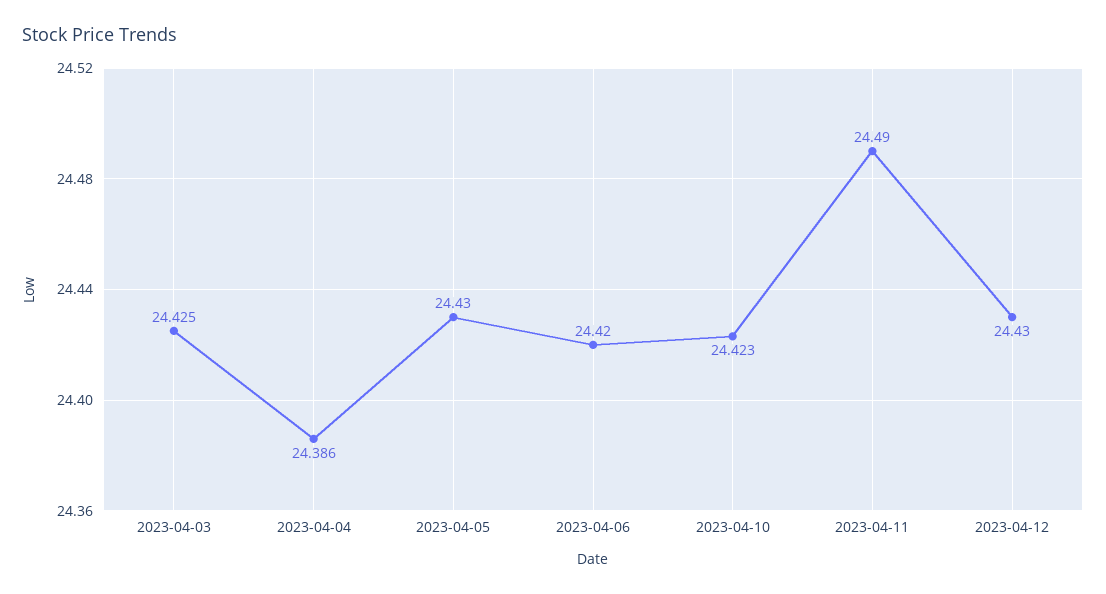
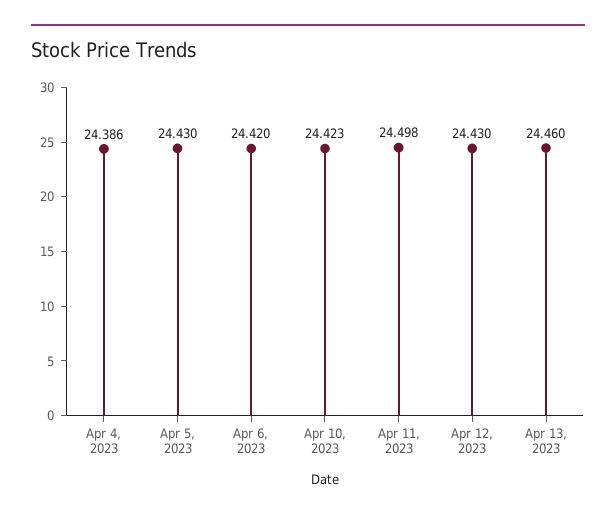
2023-04-03: 24.425 -> none
2023-04-11: 24.49 -> 24.498
Apr 13, 2023: none -> 24.46

